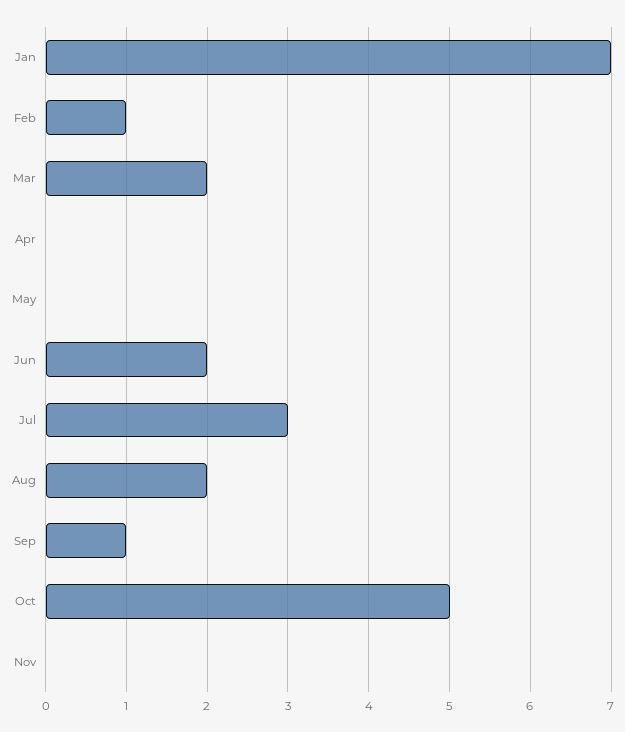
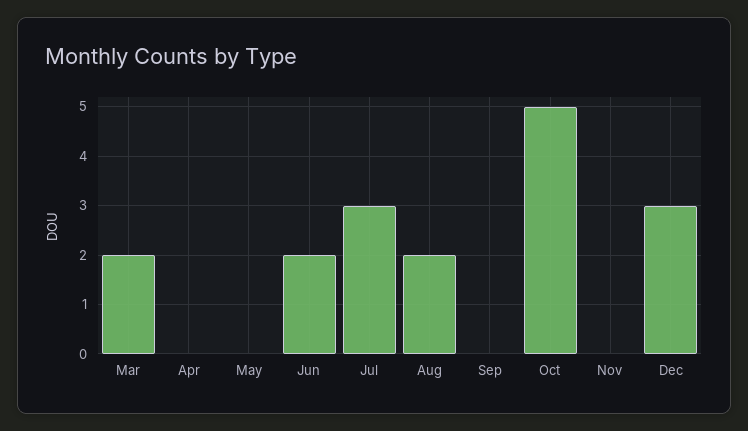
Jan: 7 -> none
Feb: 1 -> none
Sep: 1 -> 0
Dec: none -> 3

